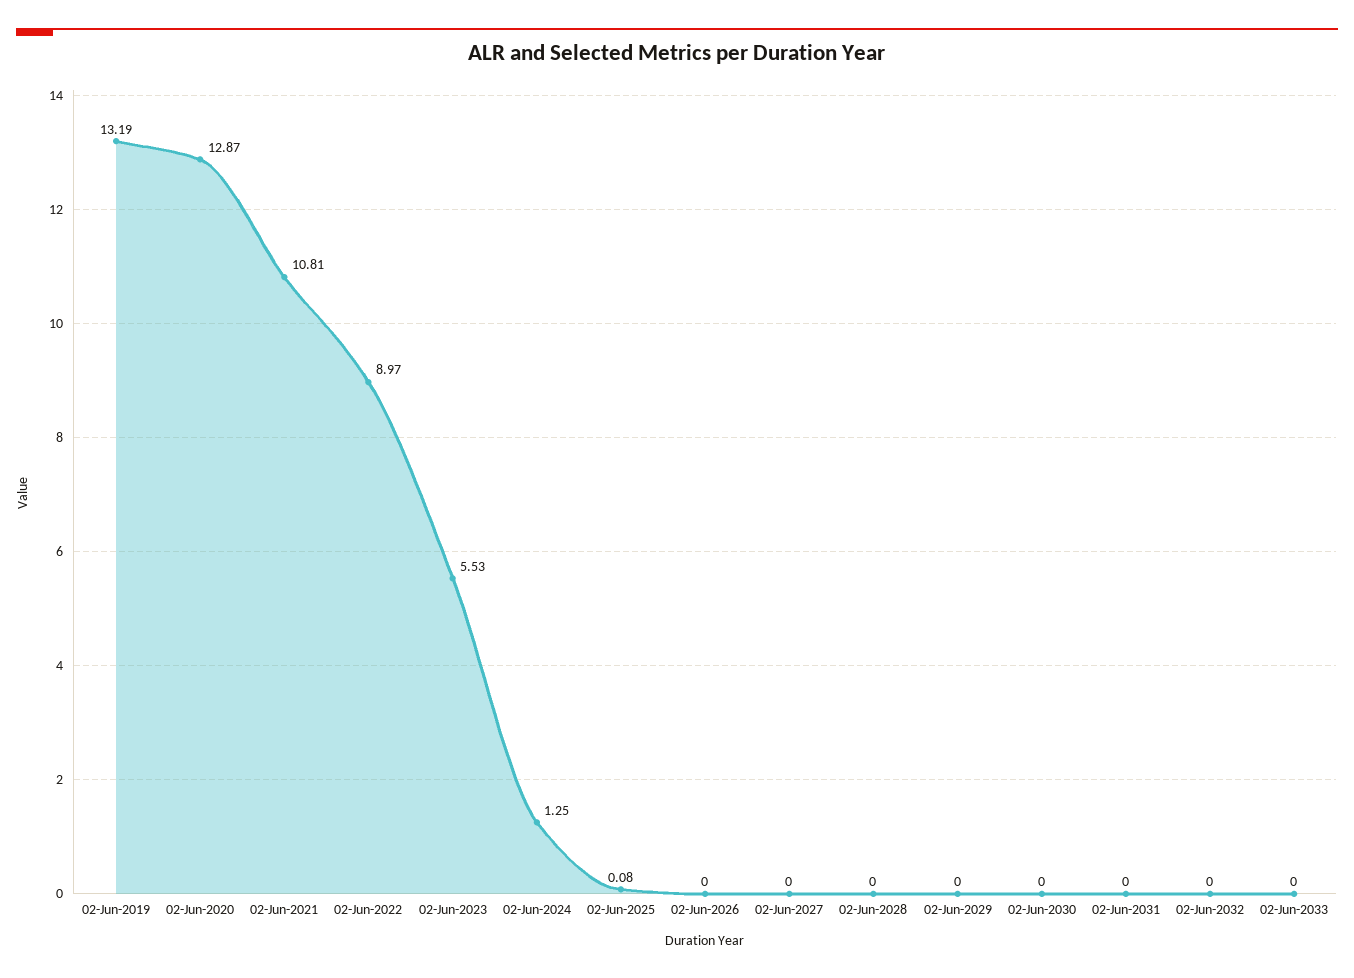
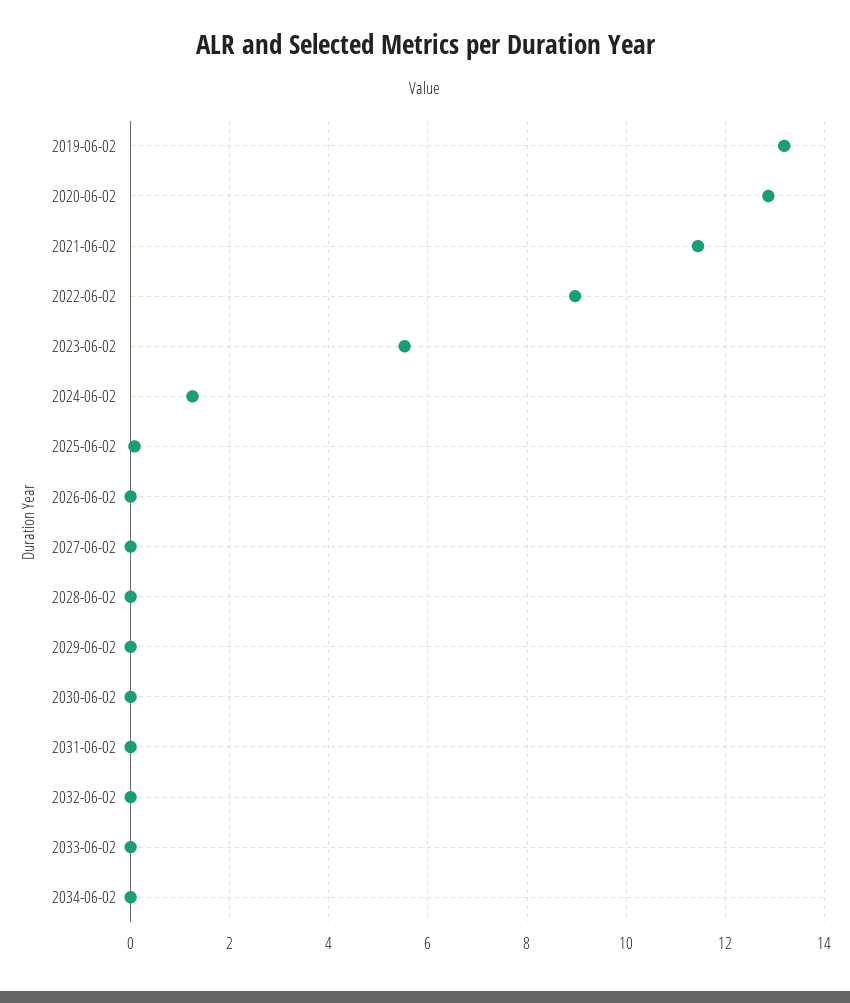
02-Jun-2021: 10.81 -> 11.4
2034-06-02: none -> 0

